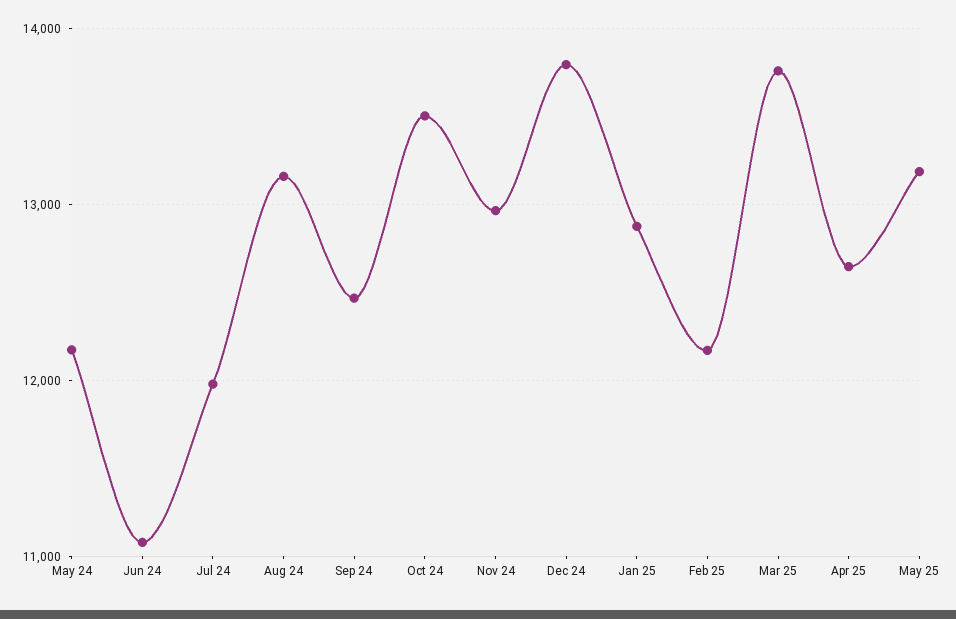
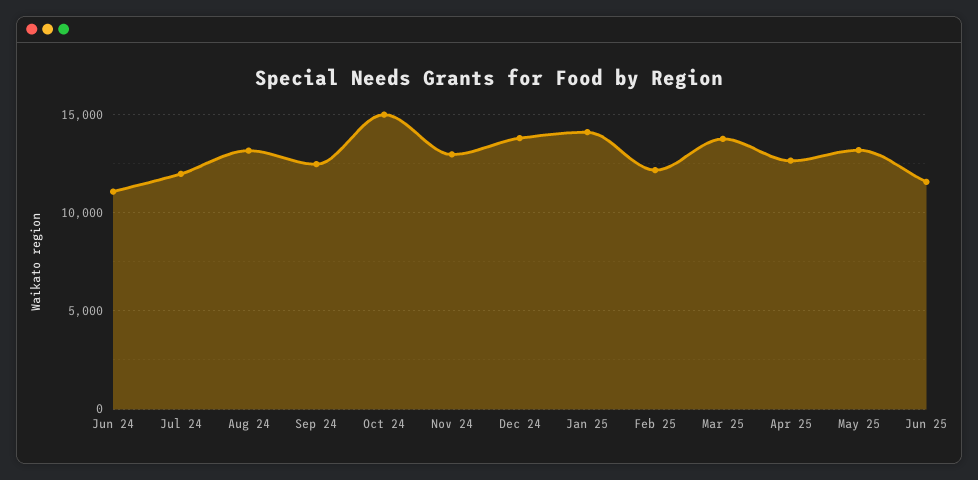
May 24: 12200 -> none
Oct 24: 13500 -> 15000
Jan 25: 12900 -> 14000
Jun 25: none -> 11500

